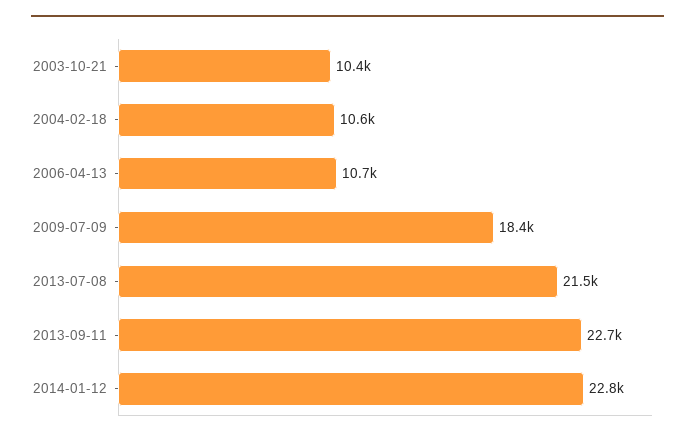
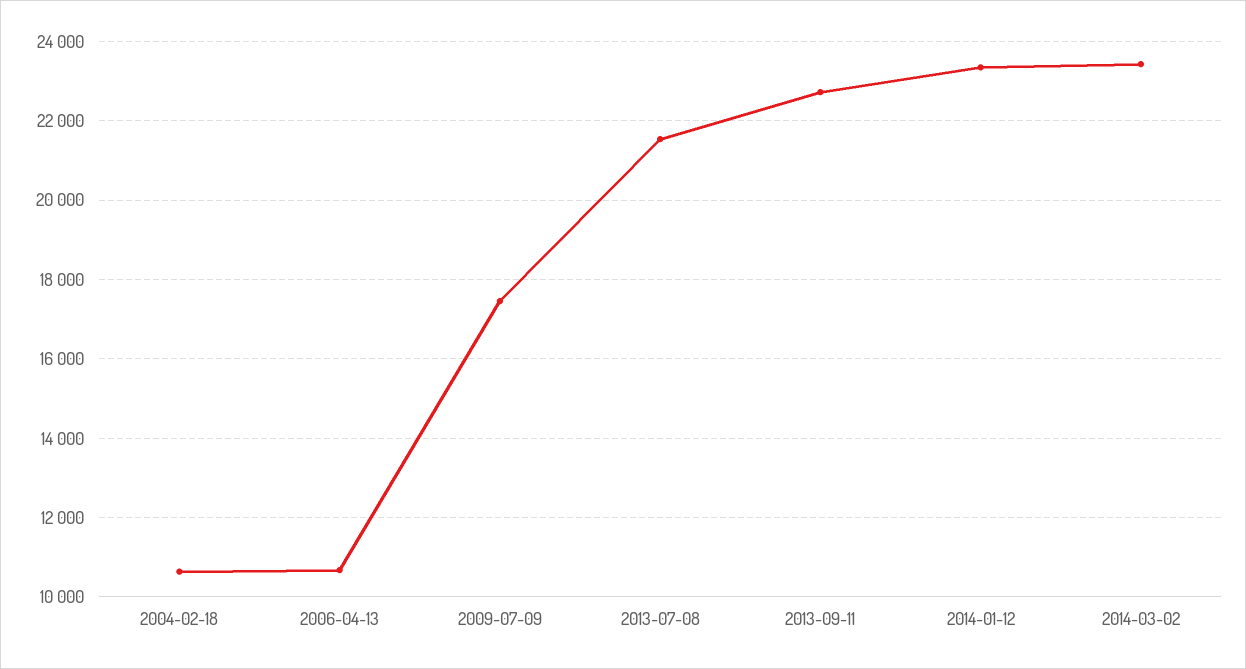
2003-10-21: 10400 -> none
2009-07-09: 18400 -> 17400
2014-01-12: 22800 -> 23400
2014-03-02: none -> 23400

